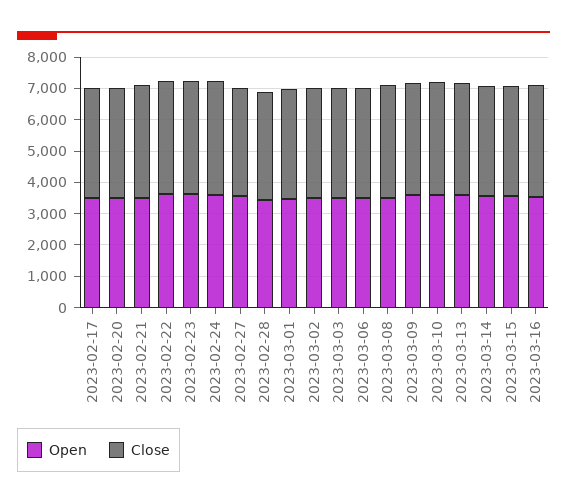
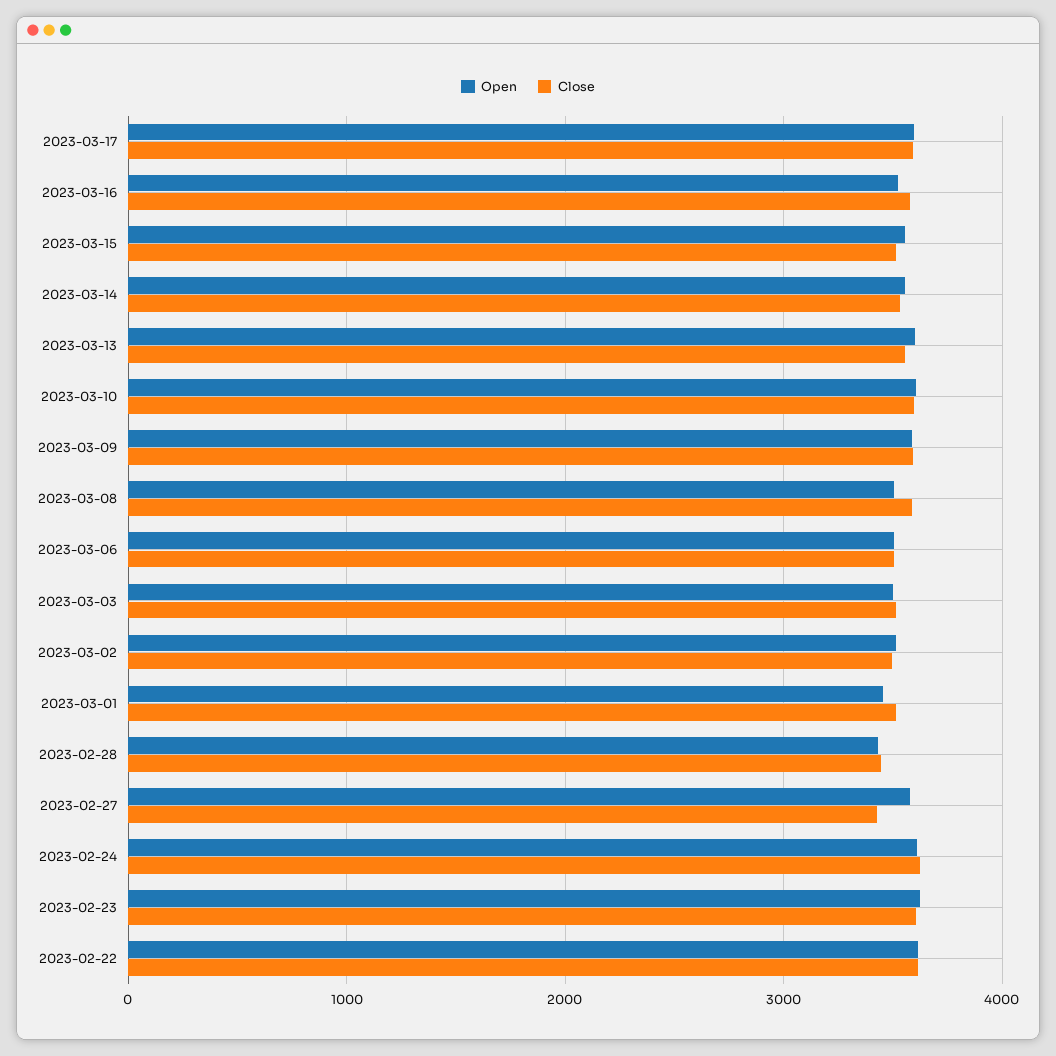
Open, 2023-02-17: 3500 -> none
Close, 2023-02-17: 3500 -> none
Open, 2023-02-20: 3500 -> none
Close, 2023-02-20: 3500 -> none
Open, 2023-02-21: 3500 -> none
Close, 2023-02-21: 3500 -> none
Open, 2023-03-17: none -> 3600
Close, 2023-03-17: none -> 3600

